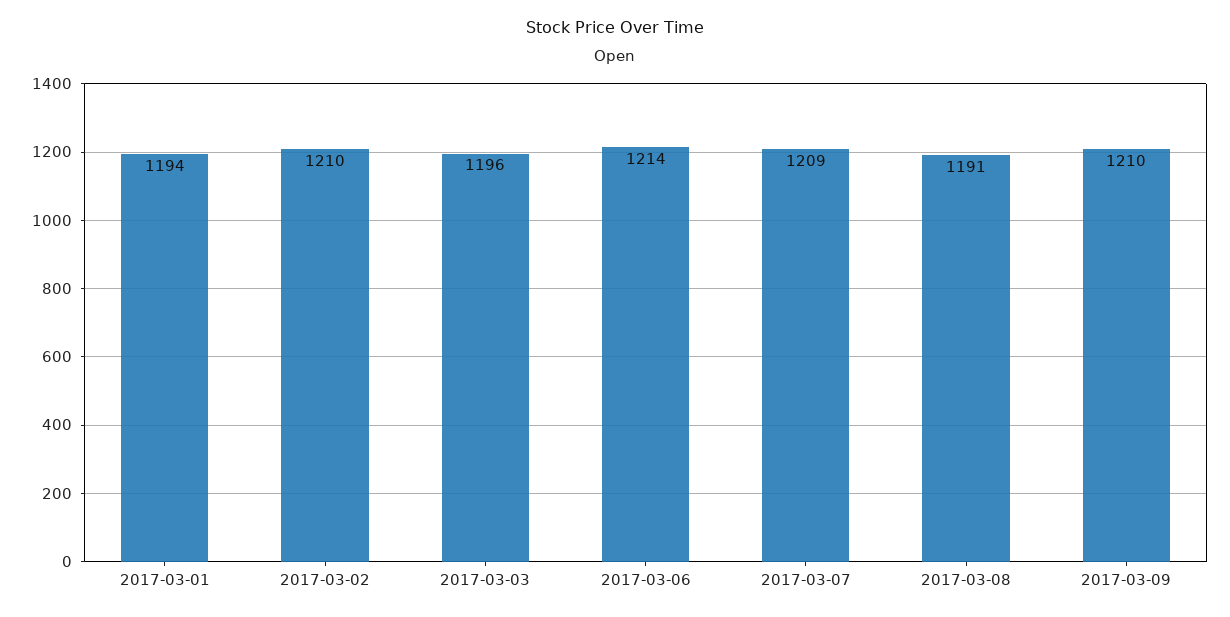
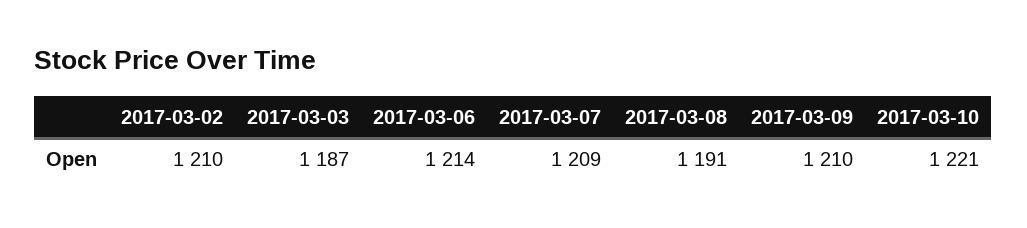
2017-03-01: 1194 -> none
2017-03-03: 1196 -> 1187
2017-03-10: none -> 1221

